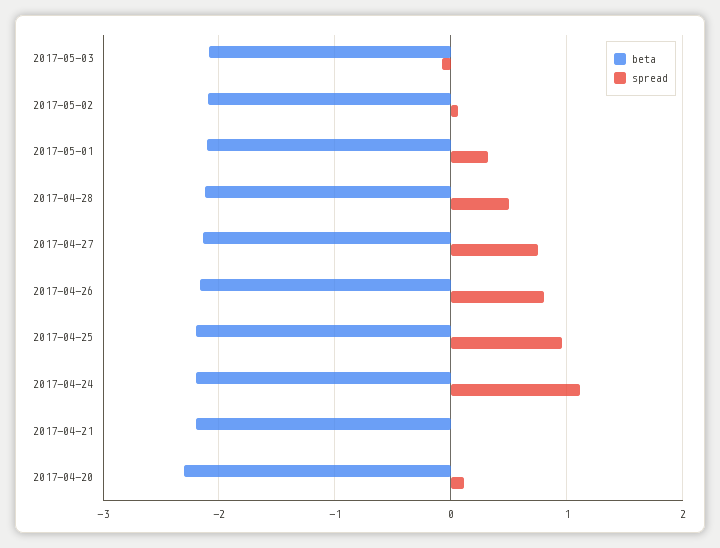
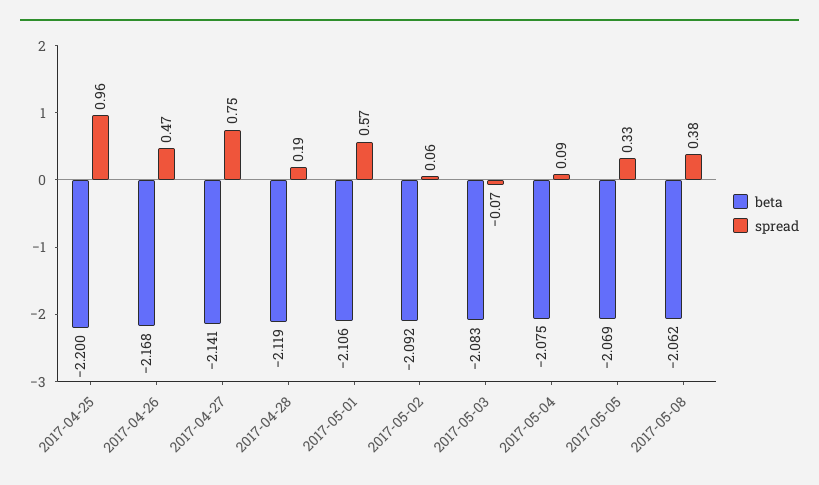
spread, 2017-05-01: 0.3 -> 0.57
spread, 2017-04-28: 0.5 -> 0.19
spread, 2017-04-26: 0.8 -> 0.47
beta, 2017-04-24: -2.2 -> none
spread, 2017-04-24: 1.1 -> none
beta, 2017-04-21: -2.2 -> none
spread, 2017-04-21: 0 -> none
beta, 2017-04-20: -2.3 -> none
spread, 2017-04-20: 0.1 -> none
beta, 2017-05-04: none -> -2.075
spread, 2017-05-04: none -> 0.09
beta, 2017-05-05: none -> -2.069
spread, 2017-05-05: none -> 0.33
beta, 2017-05-08: none -> -2.062
spread, 2017-05-08: none -> 0.38

